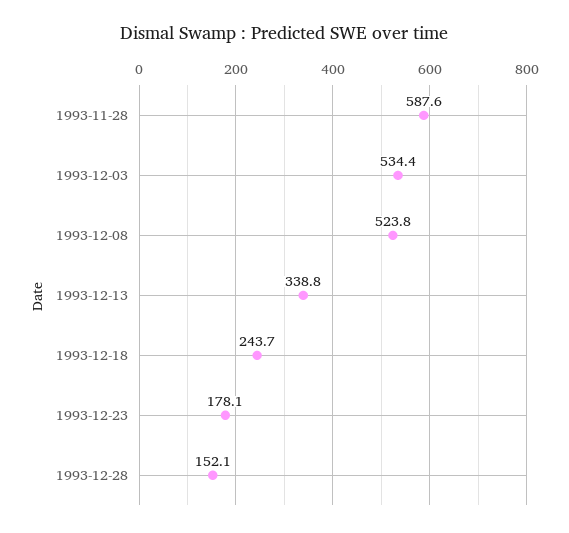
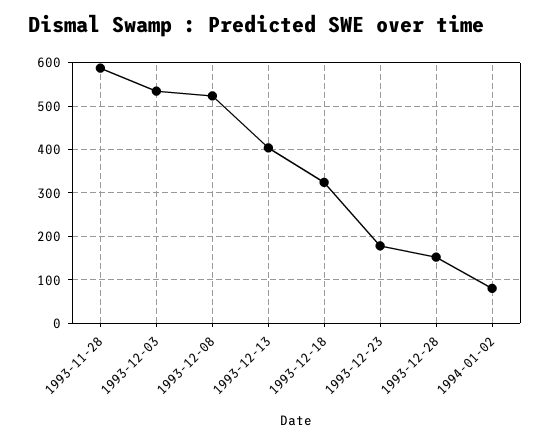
1993-12-13: 338.8 -> 400
1993-12-18: 243.7 -> 320
1994-01-02: none -> 80

